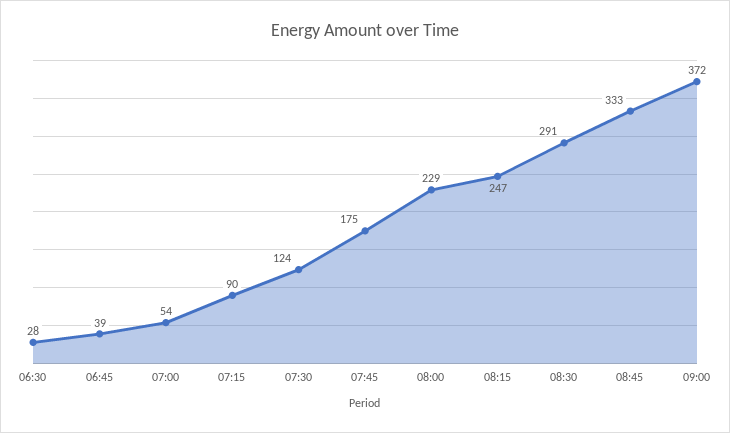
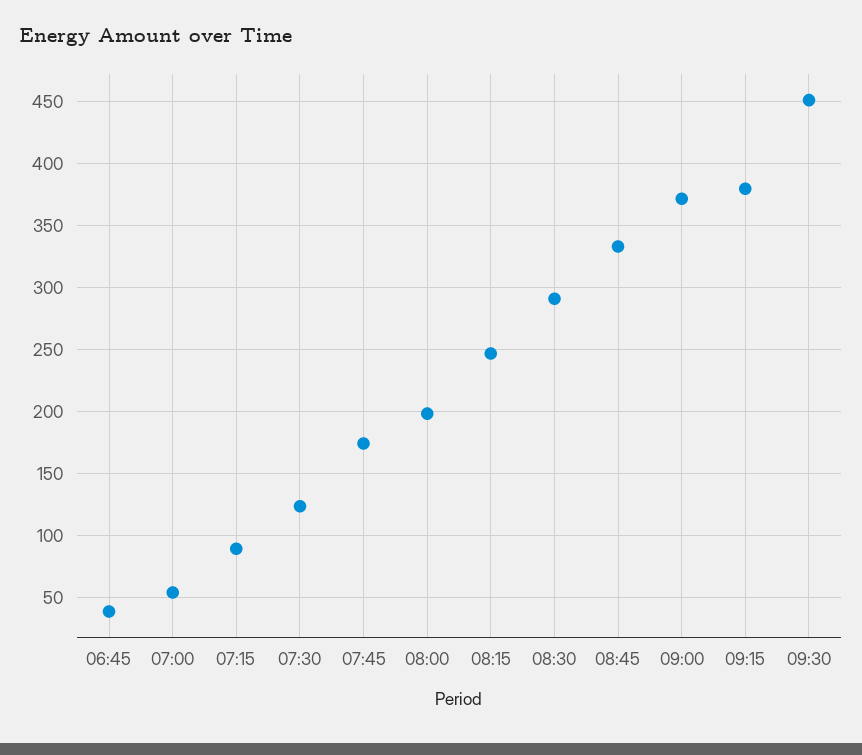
06:30: 28 -> none
08:00: 229 -> 200
09:15: none -> 380
09:30: none -> 450

